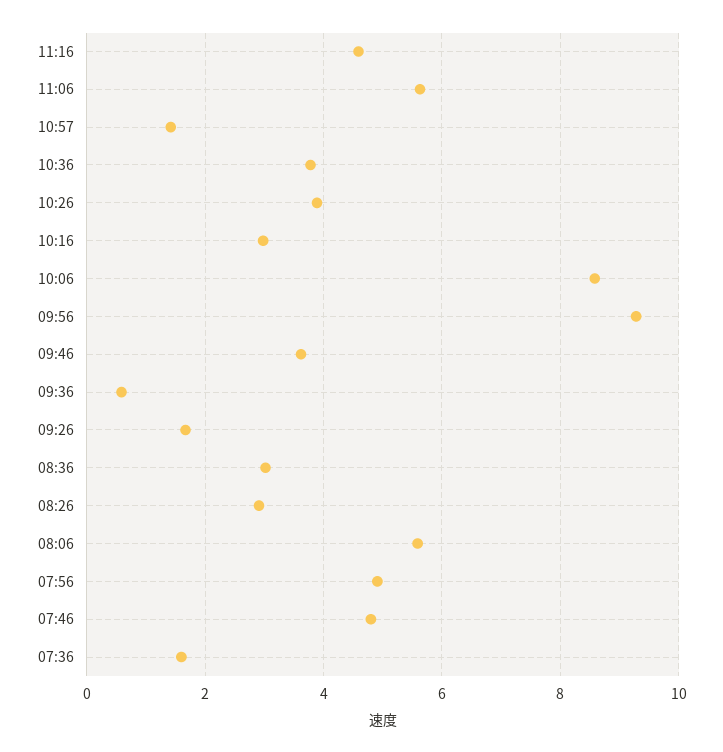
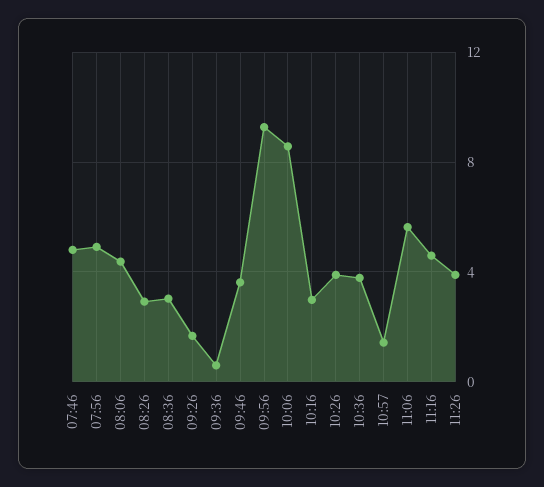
08:06: 5.6 -> 4.5
07:36: 1.6 -> none
11:26: none -> 4

